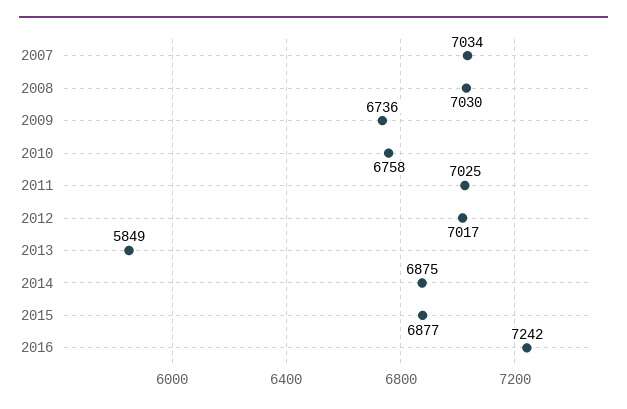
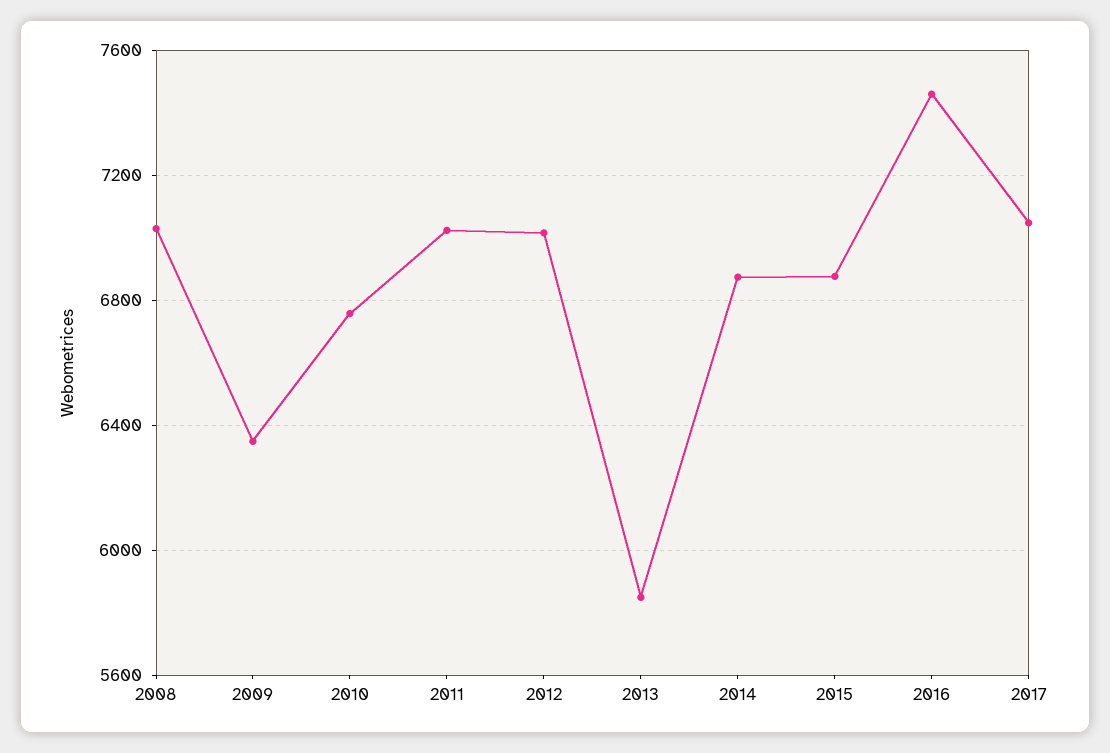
2007: 7034 -> none
2009: 6736 -> 6350
2016: 7242 -> 7450
2017: none -> 7050

